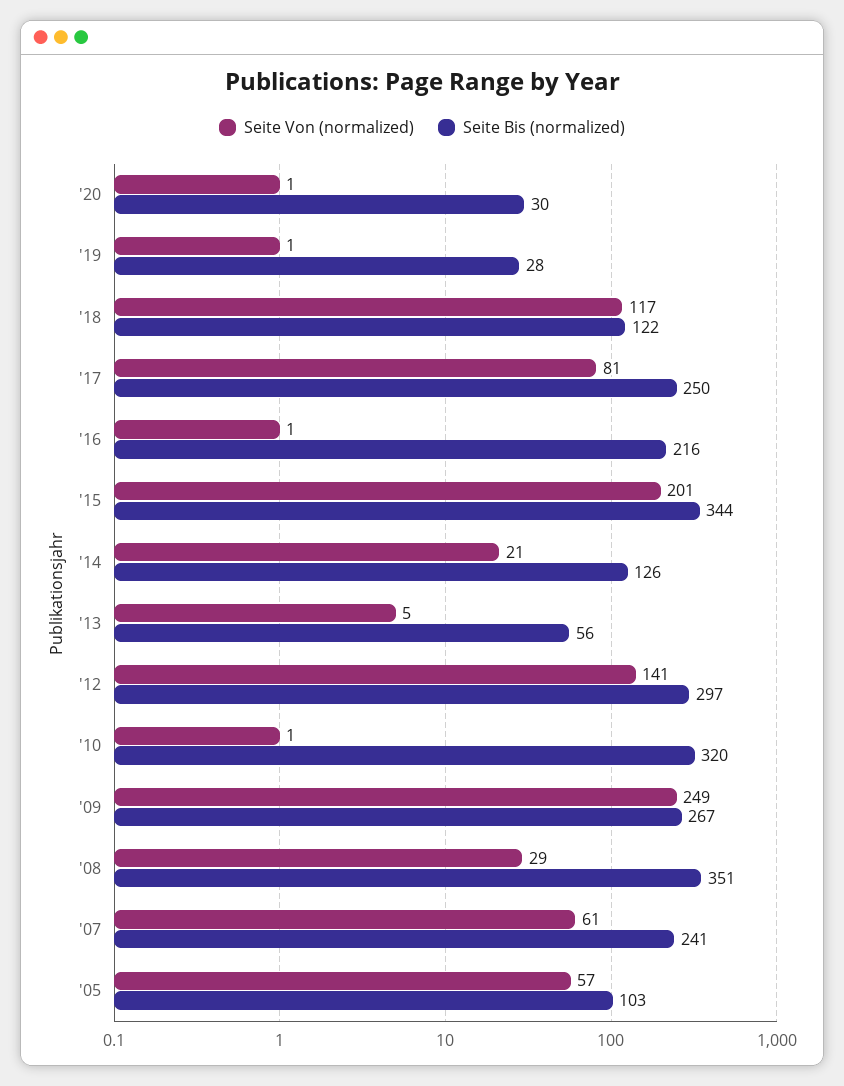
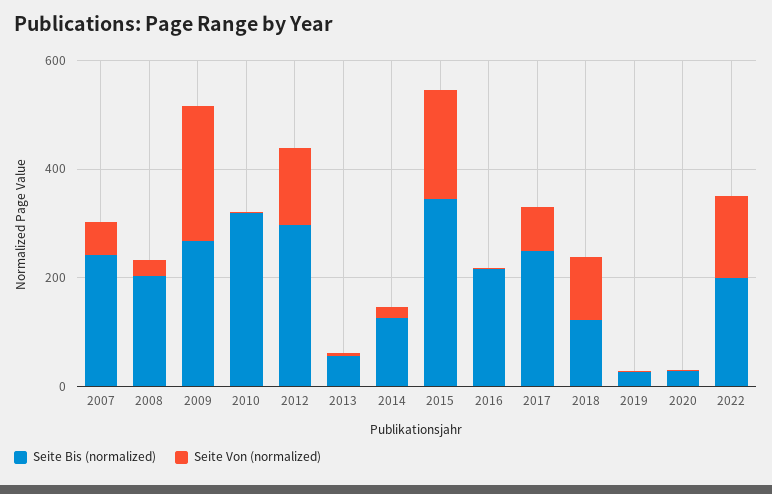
Seite Bis (normalized), '08: 351 -> 200
Seite Von (normalized), '05: 57 -> none
Seite Bis (normalized), '05: 103 -> none
Seite Bis (normalized), 2022: none -> 200
Seite Von (normalized), 2022: none -> 150

